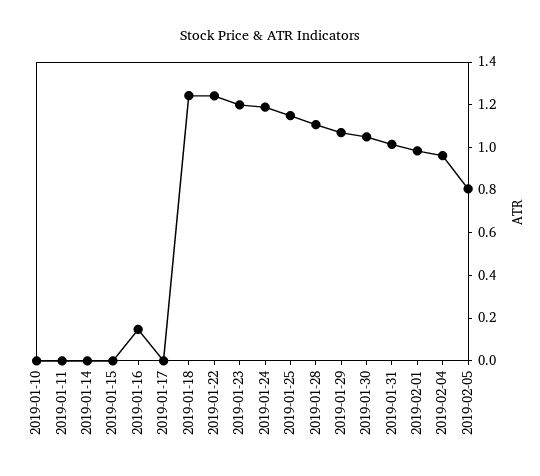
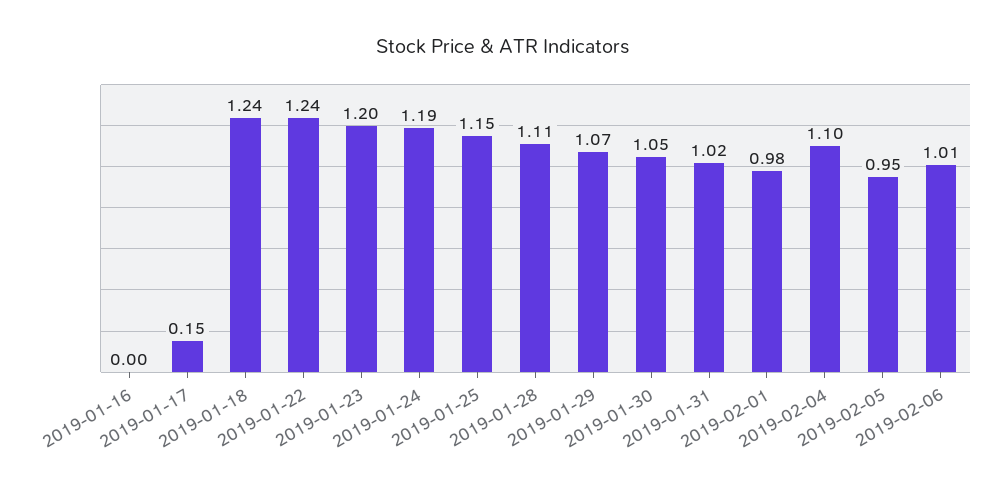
2019-01-10: 0 -> none
2019-01-11: 0 -> none
2019-01-14: 0 -> none
2019-01-15: 0 -> none
2019-01-16: 0.15 -> 0
2019-01-17: 0 -> 0.15
2019-02-04: 0.95 -> 1.1
2019-02-05: 0.8 -> 0.95
2019-02-06: none -> 1.01

